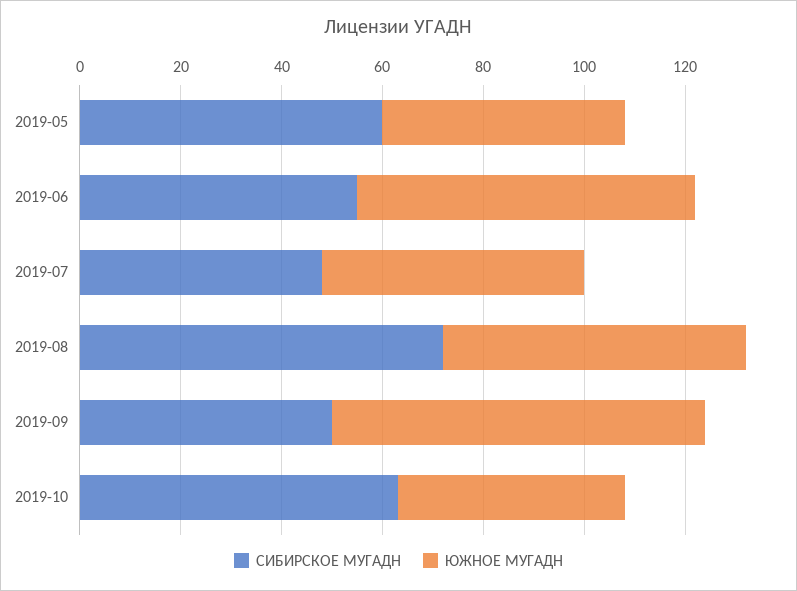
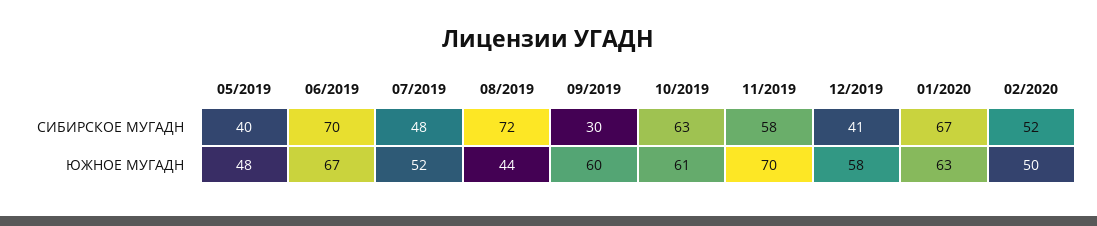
СИБИРСКОЕ МУГАДН, 2019-05: 60 -> 40
СИБИРСКОЕ МУГАДН, 2019-06: 55 -> 70
ЮЖНОЕ МУГАДН, 2019-08: 60 -> 44
СИБИРСКОЕ МУГАДН, 2019-09: 50 -> 30
ЮЖНОЕ МУГАДН, 2019-09: 75 -> 60
ЮЖНОЕ МУГАДН, 2019-10: 45 -> 61
СИБИРСКОЕ МУГАДН, 11/2019: none -> 58
СИБИРСКОЕ МУГАДН, 12/2019: none -> 41
СИБИРСКОЕ МУГАДН, 01/2020: none -> 67
СИБИРСКОЕ МУГАДН, 02/2020: none -> 52
ЮЖНОЕ МУГАДН, 11/2019: none -> 70
ЮЖНОЕ МУГАДН, 12/2019: none -> 58
ЮЖНОЕ МУГАДН, 01/2020: none -> 63
ЮЖНОЕ МУГАДН, 02/2020: none -> 50

